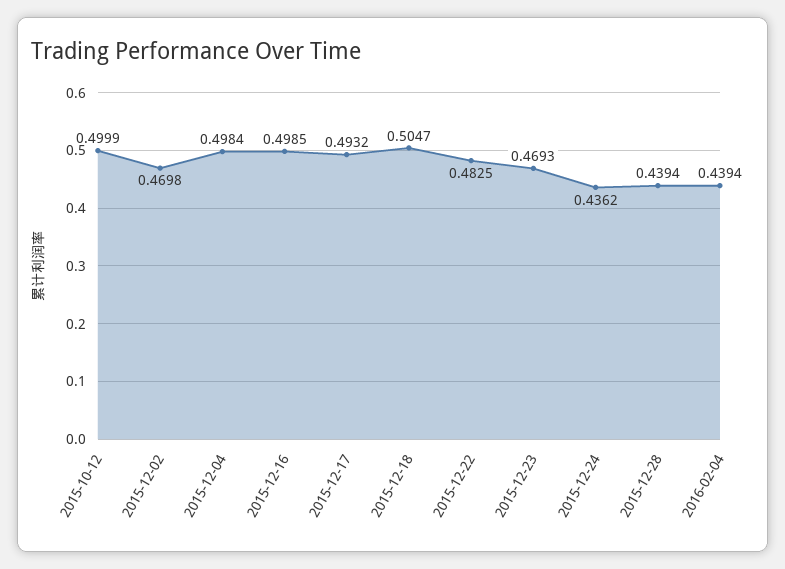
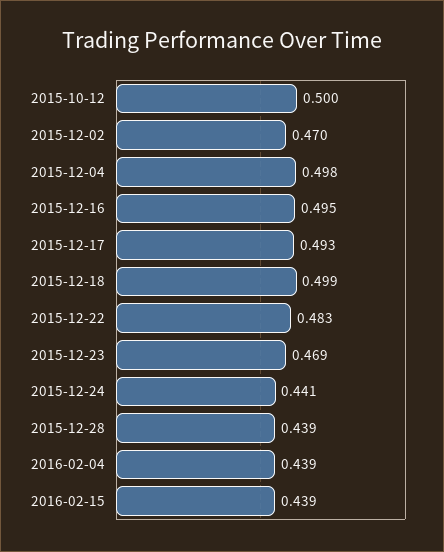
2015-12-16: 0.4985 -> 0.495
2015-12-18: 0.5047 -> 0.499
2015-12-24: 0.4362 -> 0.441
2016-02-15: none -> 0.439

